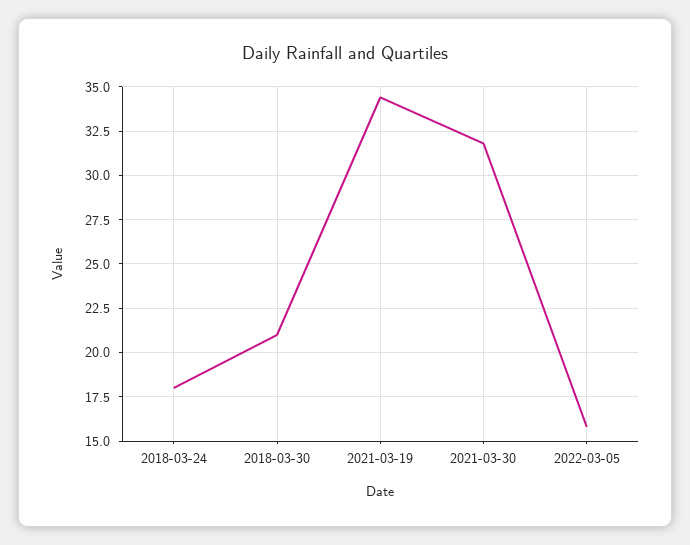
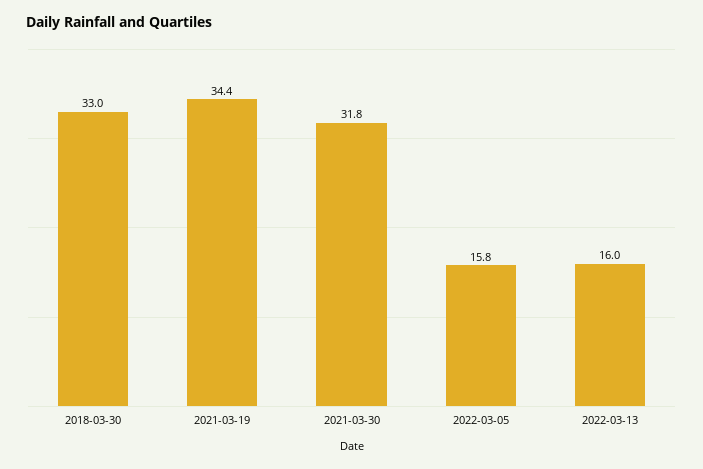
2018-03-24: 18 -> none
2018-03-30: 21 -> 33
2022-03-13: none -> 16

